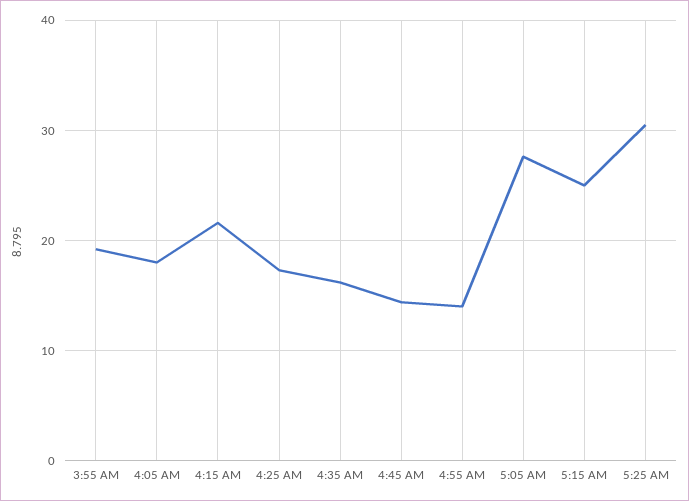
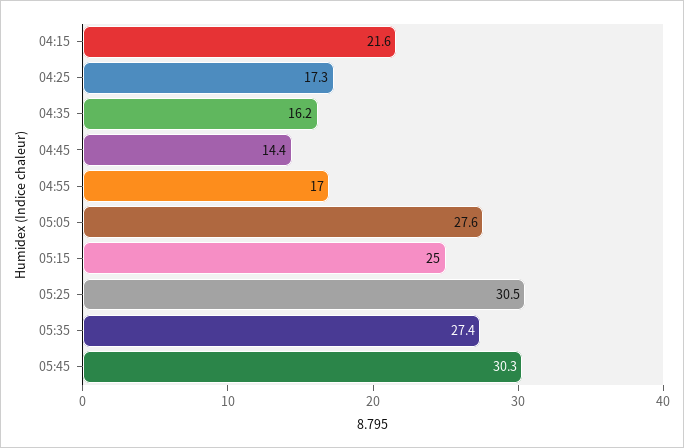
3:55 AM: 19 -> none
4:05 AM: 18 -> none
4:55 AM: 14 -> 17
05:35: none -> 27.4
05:45: none -> 30.3

